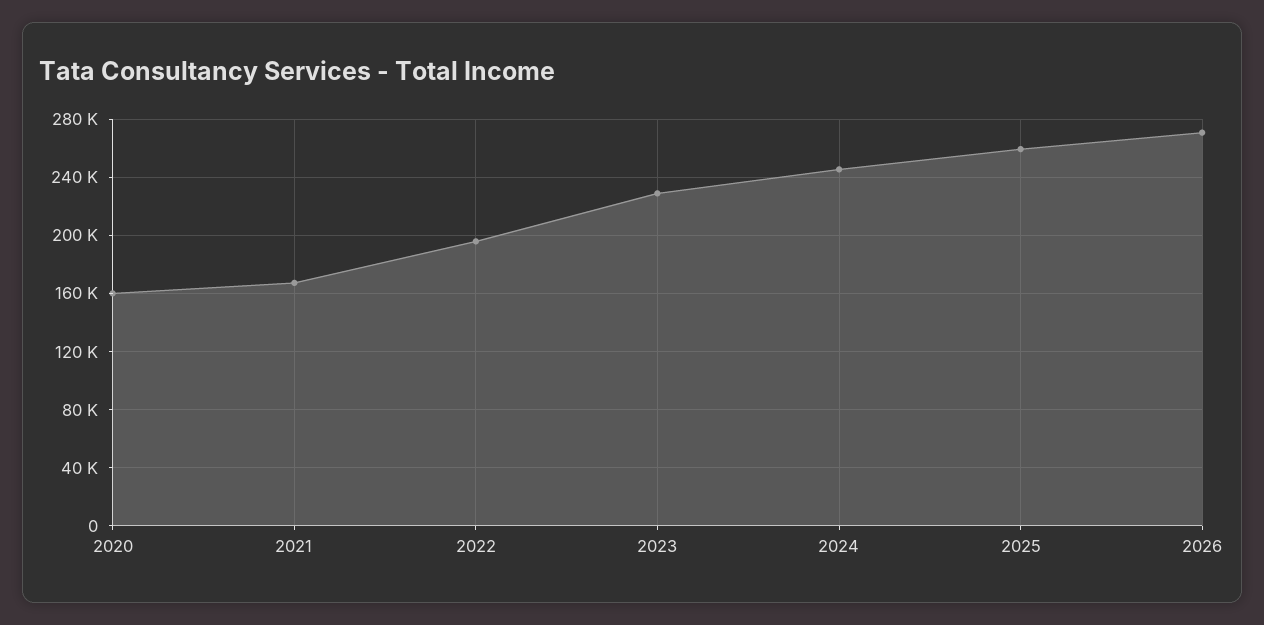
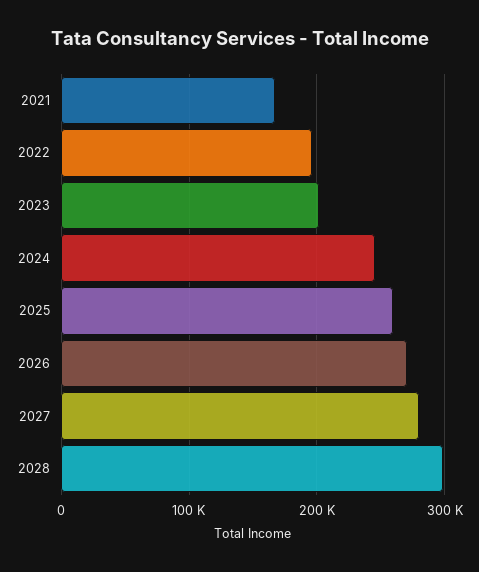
2020: 160000 -> none
2023: 230000 -> 200000
2027: none -> 280000
2028: none -> 300000

